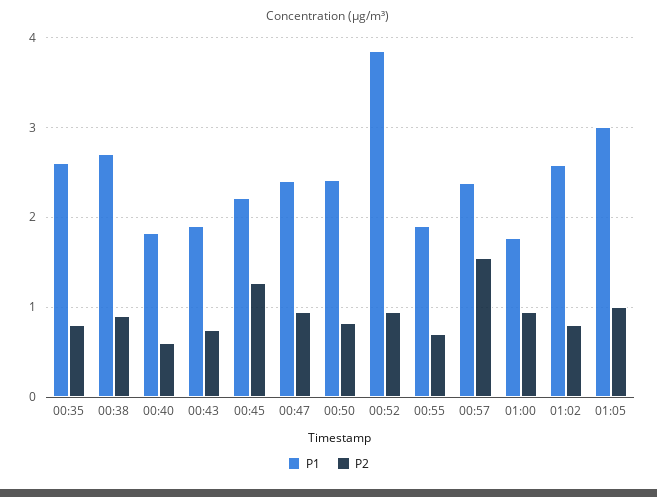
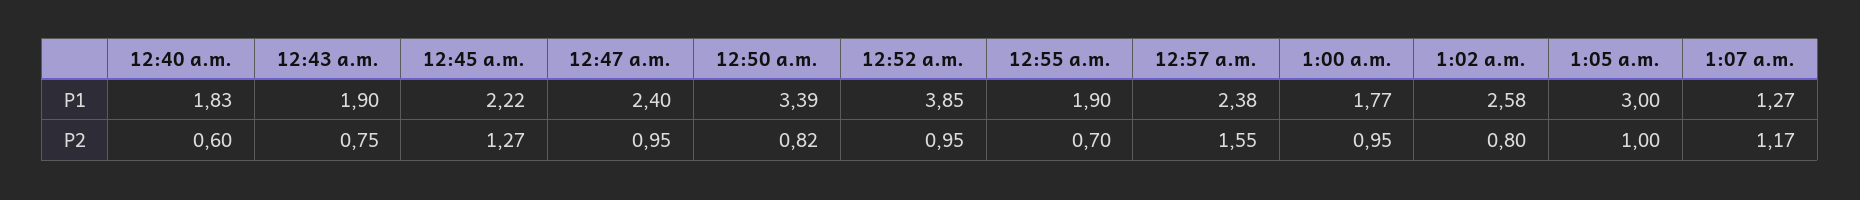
P1, 00:35: 2.6 -> none
P2, 00:35: 0.8 -> none
P1, 00:38: 2.7 -> none
P2, 00:38: 0.9 -> none
P1, 00:50: 2.4 -> 3.39
P1, 1:07 a.m.: none -> 1.27
P2, 1:07 a.m.: none -> 1.17

